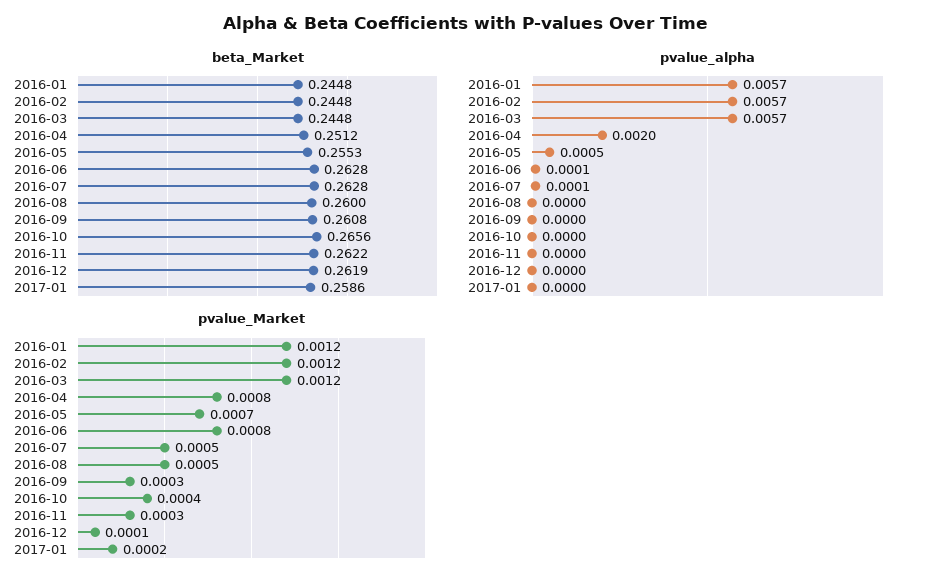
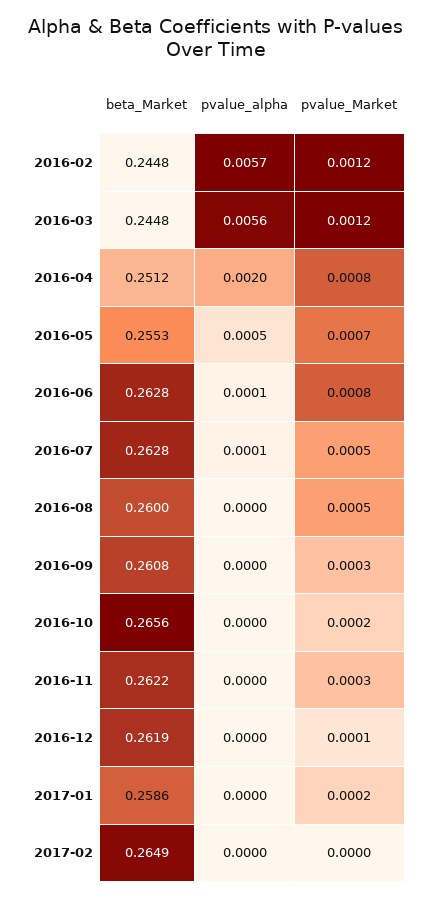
beta_Market, 2016-01: 0.2448 -> none
pvalue_alpha, 2016-01: 0.0057 -> none
pvalue_alpha, 2016-03: 0.0057 -> 0.0056
pvalue_Market, 2016-01: 0.0012 -> none
pvalue_Market, 2016-10: 0.0004 -> 0.0002
beta_Market, 2017-02: none -> 0.2649
pvalue_alpha, 2017-02: none -> 0
pvalue_Market, 2017-02: none -> 0

